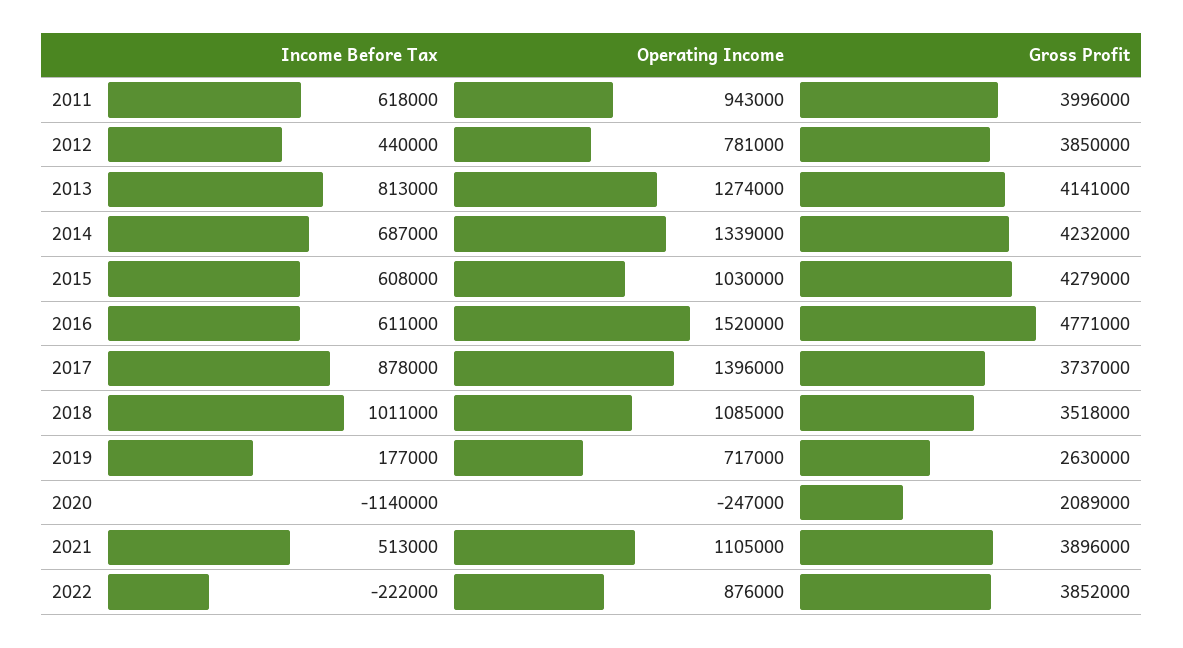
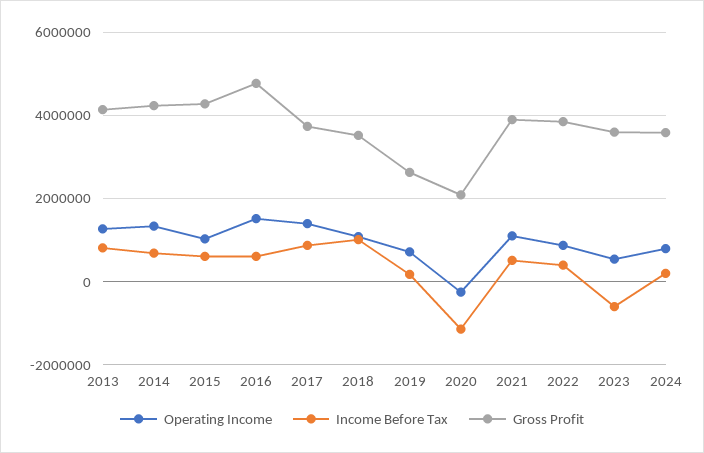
Income Before Tax, 2011: 618000 -> none
Operating Income, 2011: 943000 -> none
Gross Profit, 2011: 3996000 -> none
Income Before Tax, 2012: 440000 -> none
Operating Income, 2012: 781000 -> none
Gross Profit, 2012: 3850000 -> none
Income Before Tax, 2022: -222000 -> 400000
Operating Income, 2023: none -> 600000
Income Before Tax, 2023: none -> -600000
Gross Profit, 2023: none -> 3600000
Operating Income, 2024: none -> 800000
Income Before Tax, 2024: none -> 200000
Gross Profit, 2024: none -> 3600000

